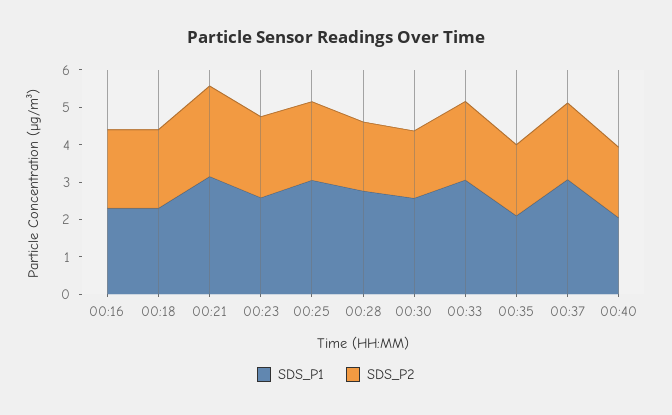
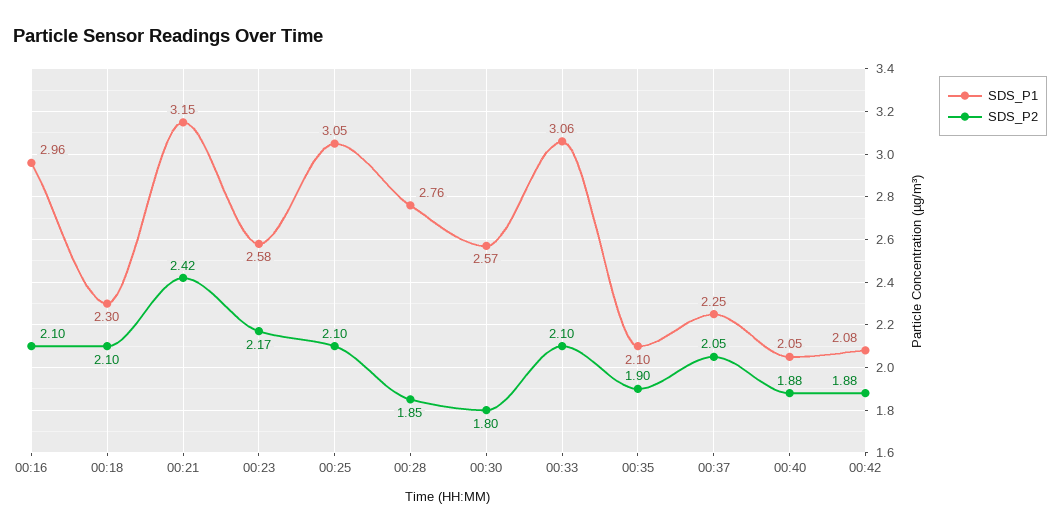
SDS_P1, 00:16: 2.25 -> 2.96
SDS_P1, 00:37: 3 -> 2.25
SDS_P1, 00:42: none -> 2.08
SDS_P2, 00:42: none -> 1.88

